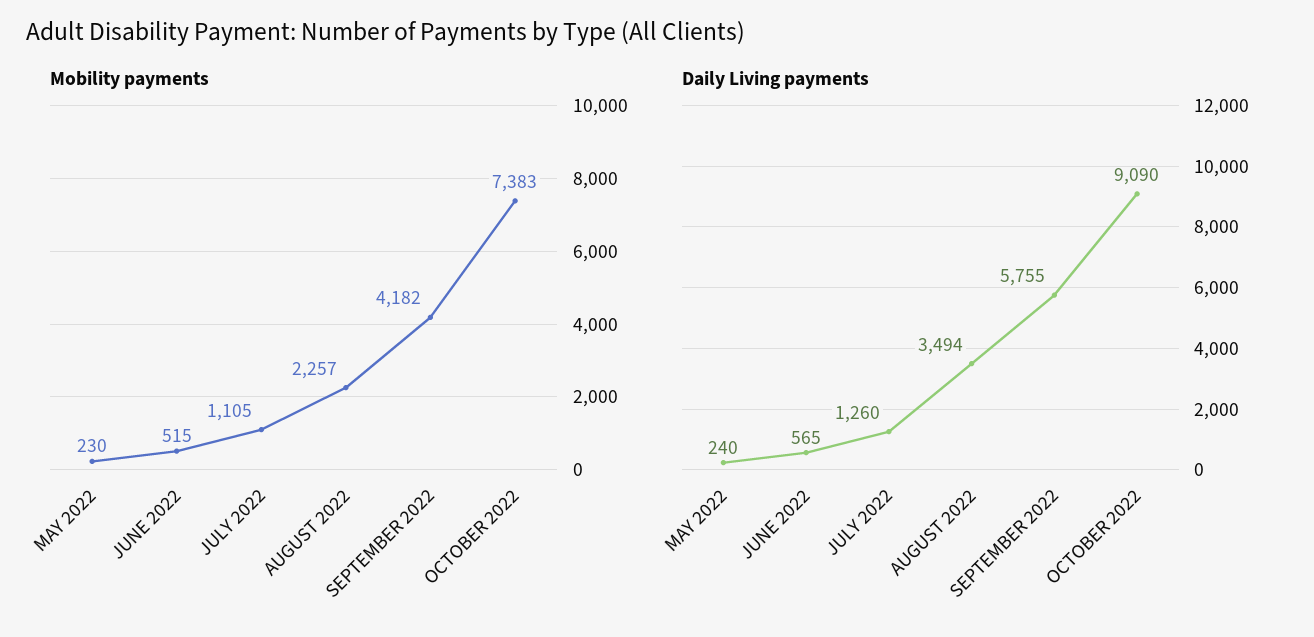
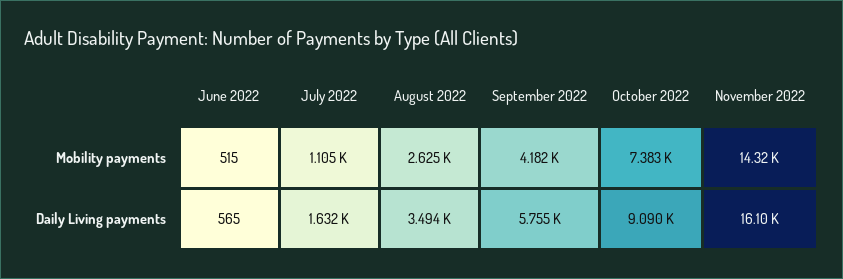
Mobility payments, MAY 2022: 230 -> none
Mobility payments, AUGUST 2022: 2257 -> 2625
Daily Living payments, MAY 2022: 240 -> none
Daily Living payments, JULY 2022: 1260 -> 1632
Mobility payments, November 2022: none -> 14320
Daily Living payments, November 2022: none -> 16100

